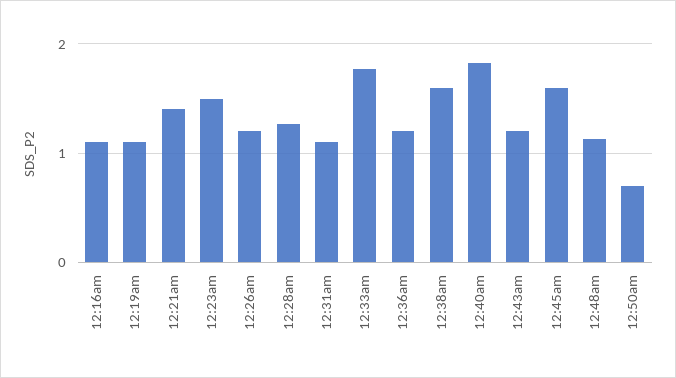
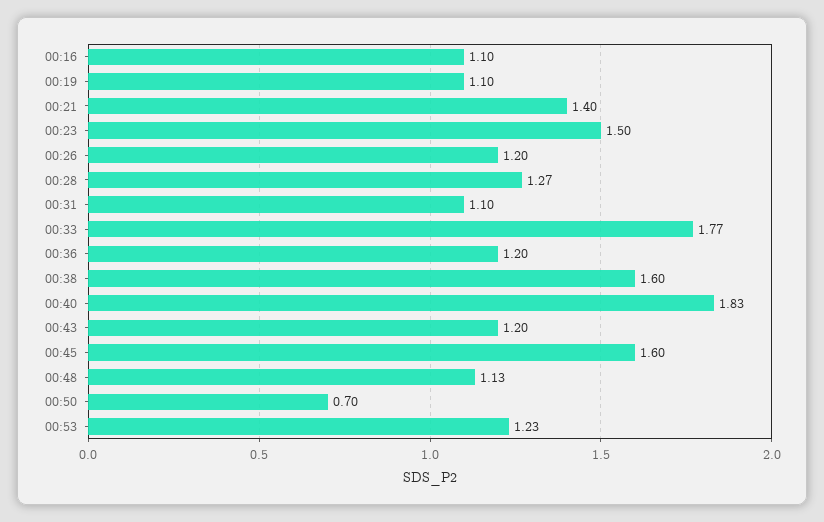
00:53: none -> 1.23

